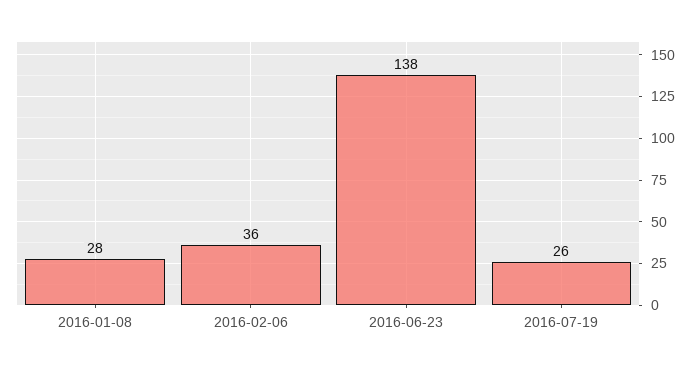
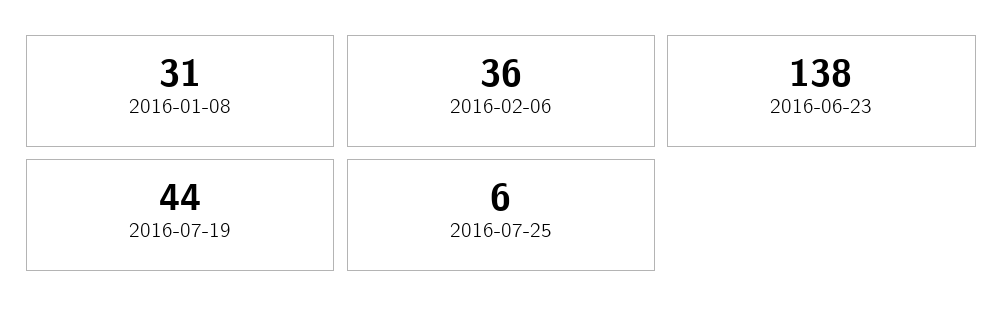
2016-01-08: 28 -> 31
2016-07-19: 26 -> 44
2016-07-25: none -> 6

